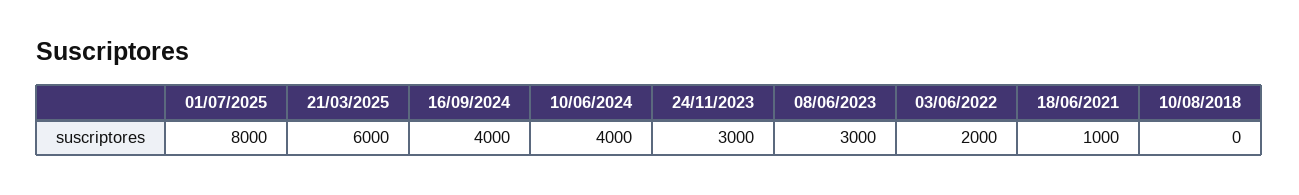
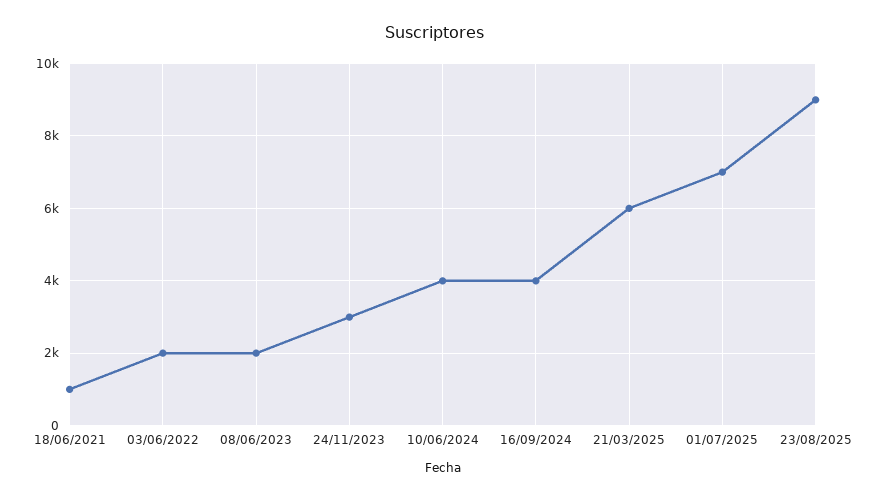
01/07/2025: 8000 -> 7000
08/06/2023: 3000 -> 2000
10/08/2018: 0 -> none
23/08/2025: none -> 9000

